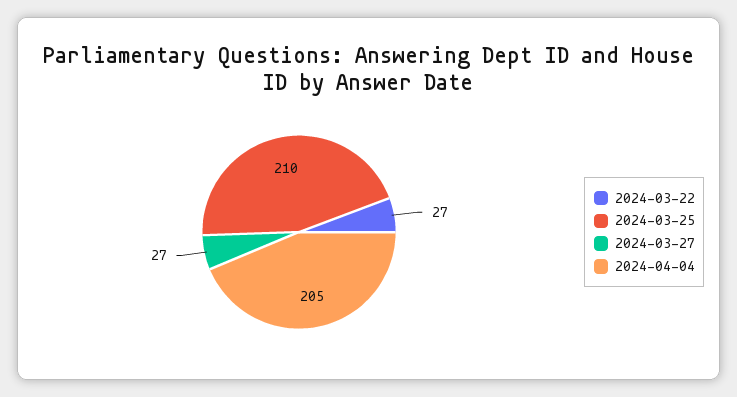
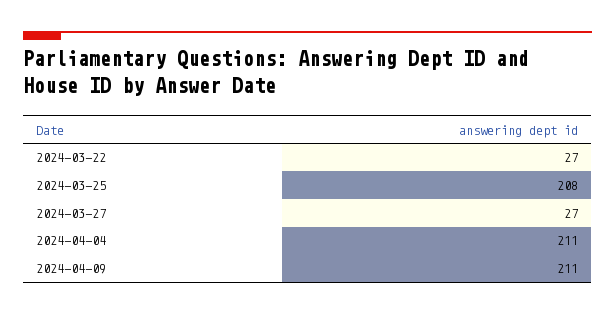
2024-03-25: 210 -> 208
2024-04-04: 205 -> 211
2024-04-09: none -> 211

